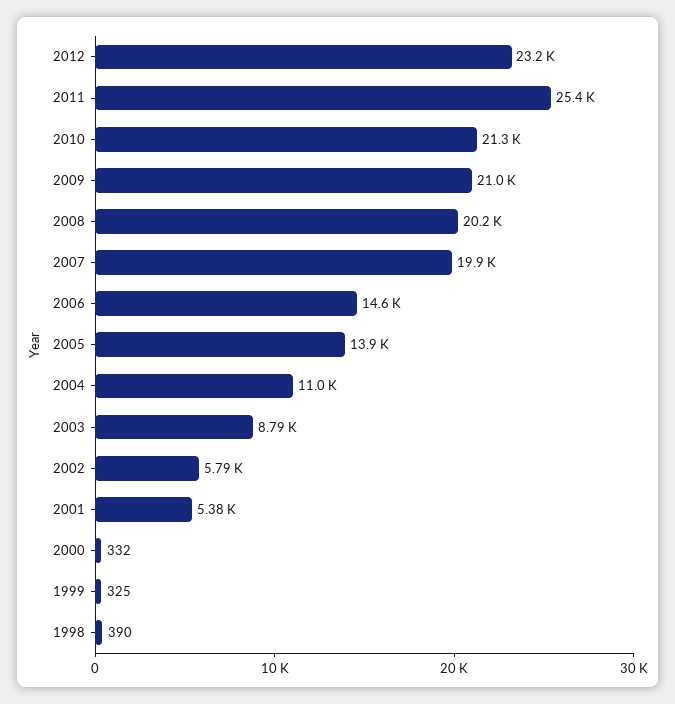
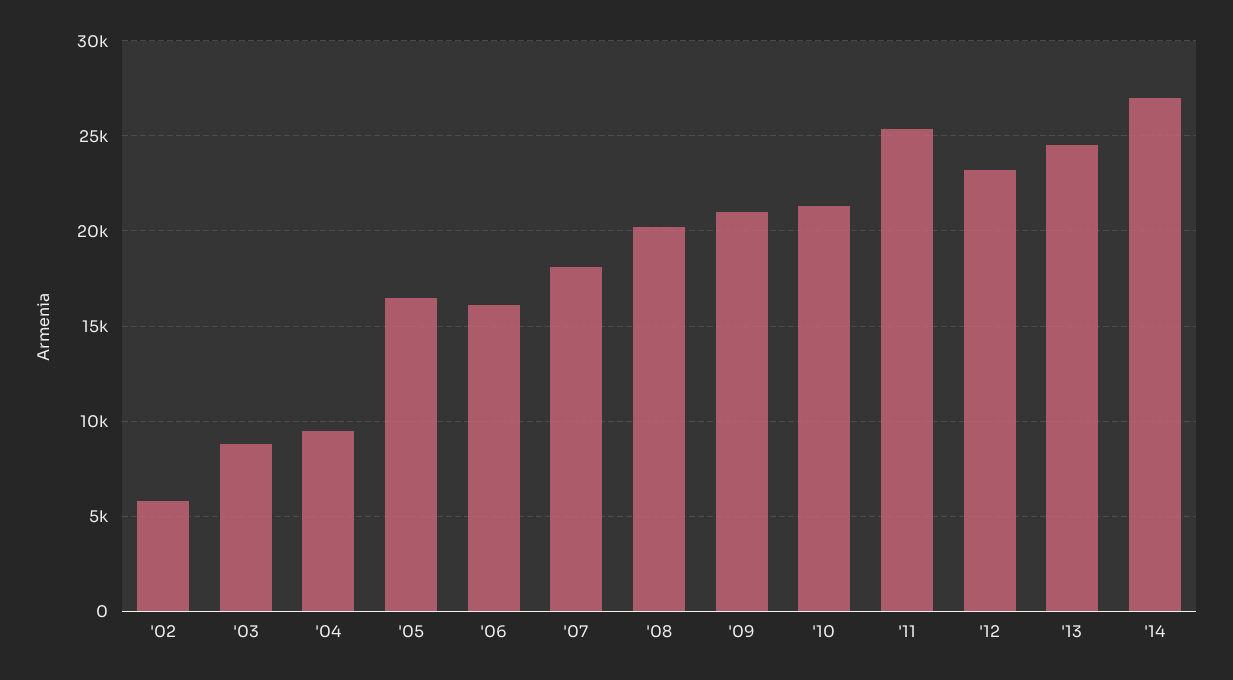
2007: 19900 -> 18000
2006: 14600 -> 16000
2005: 13900 -> 16500
2004: 11000 -> 9500
2001: 5380 -> none
2000: 332 -> none
1999: 325 -> none
1998: 390 -> none
'13: none -> 24500
'14: none -> 27000

